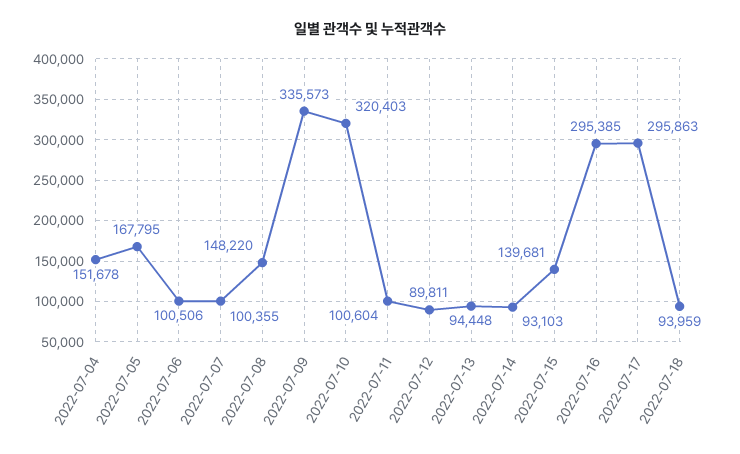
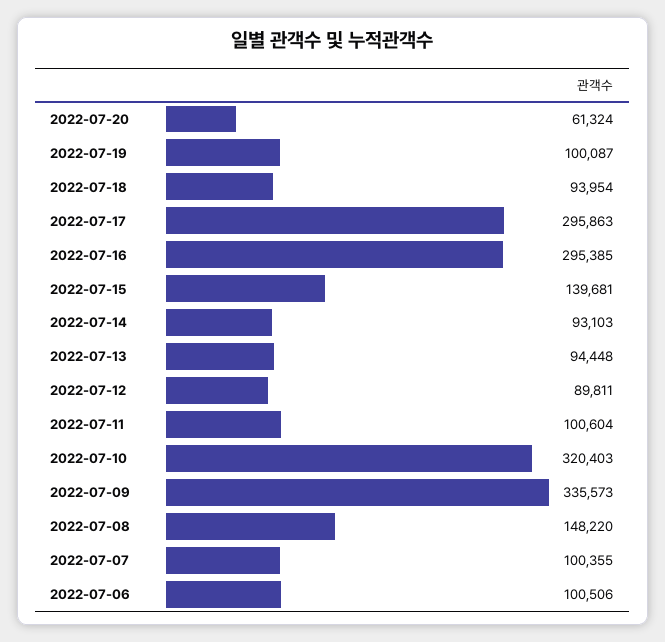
2022-07-04: 151678 -> none
2022-07-05: 167795 -> none
2022-07-18: 93959 -> 93954
2022-07-20: none -> 61324
2022-07-19: none -> 100087

